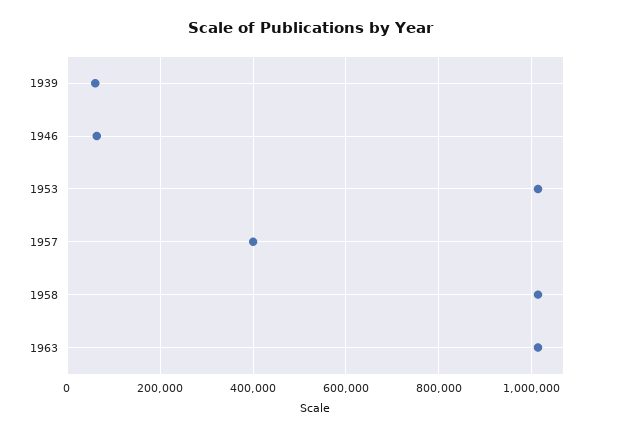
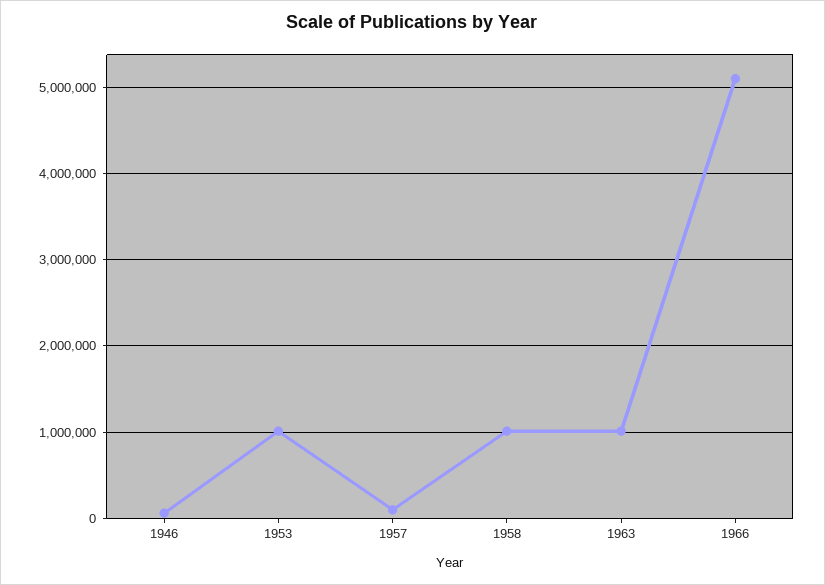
1939: 60000 -> none
1957: 400000 -> 100000
1966: none -> 5100000

